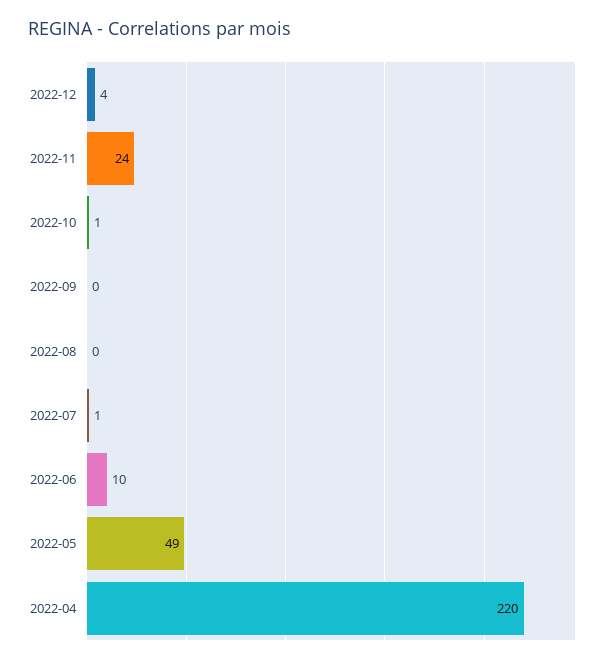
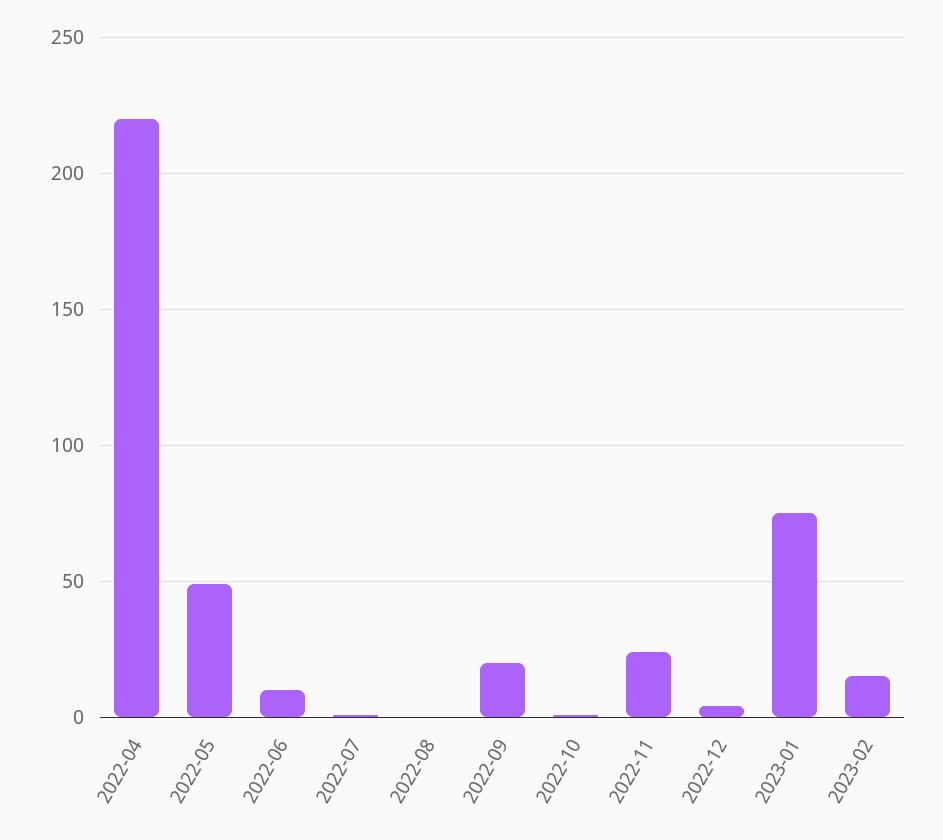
2022-09: 0 -> 20
2023-01: none -> 75
2023-02: none -> 15

